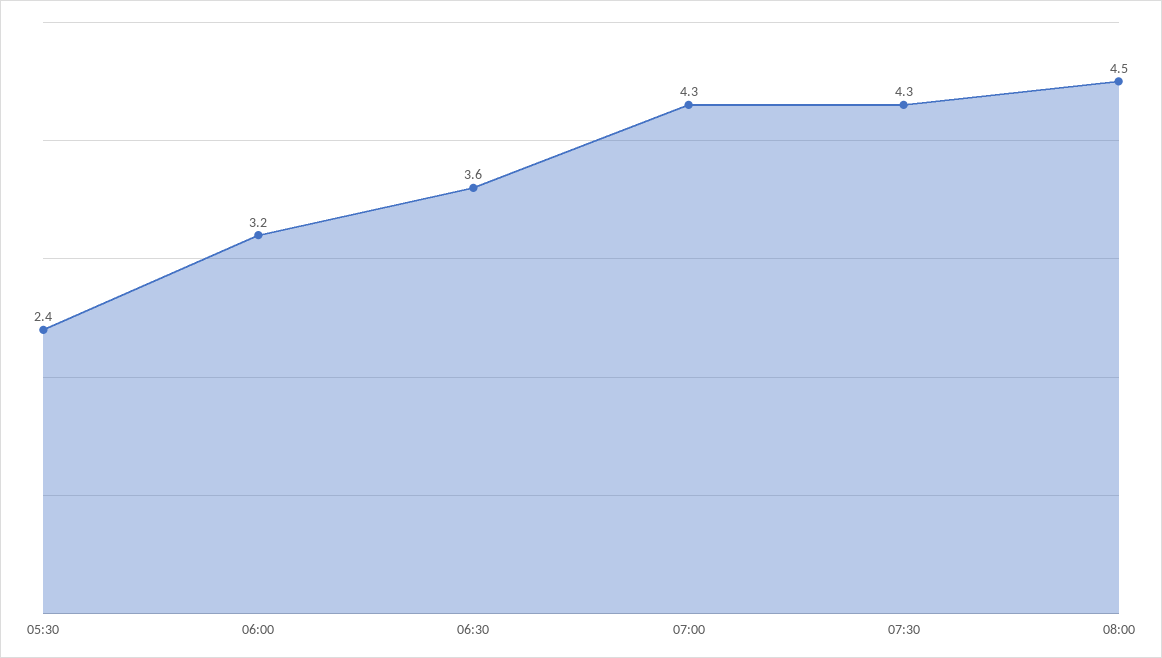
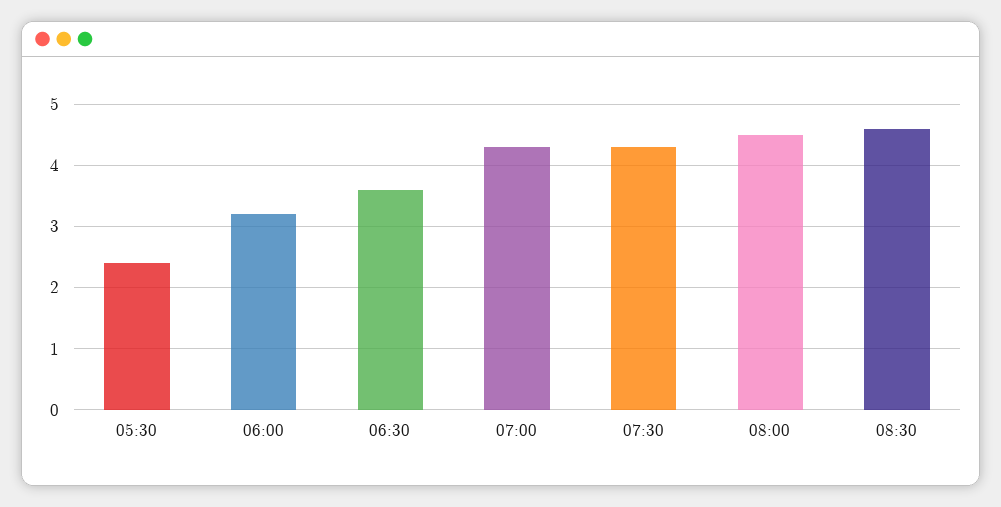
08:30: none -> 4.6

